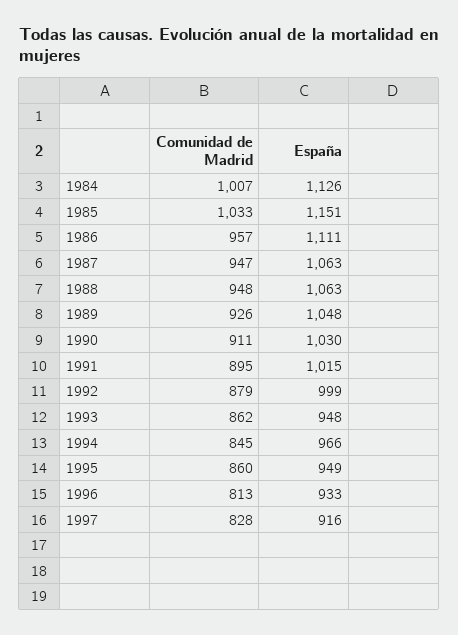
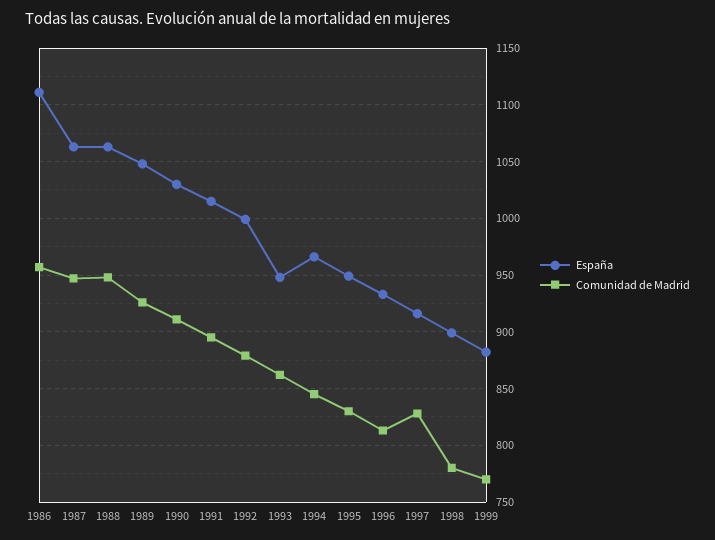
Comunidad de Madrid, 1984: 1007 -> none
España, 1984: 1126 -> none
Comunidad de Madrid, 1985: 1033 -> none
España, 1985: 1151 -> none
Comunidad de Madrid, 1995: 860 -> 830
España, 1998: none -> 900
Comunidad de Madrid, 1998: none -> 780
España, 1999: none -> 880
Comunidad de Madrid, 1999: none -> 770

